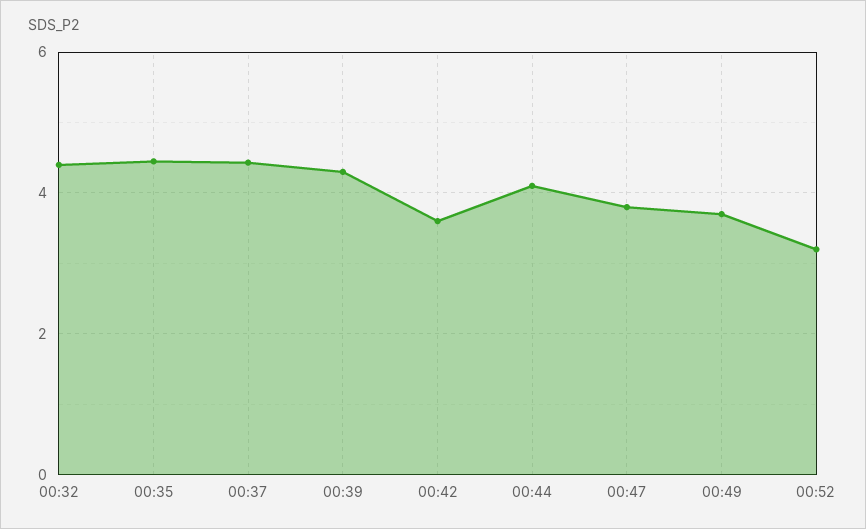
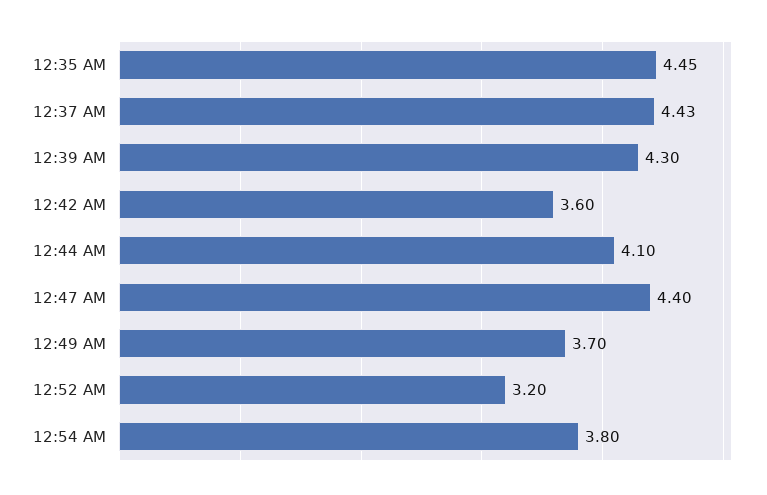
00:32: 4.4 -> none
00:47: 3.8 -> 4.4
12:54 AM: none -> 3.8

